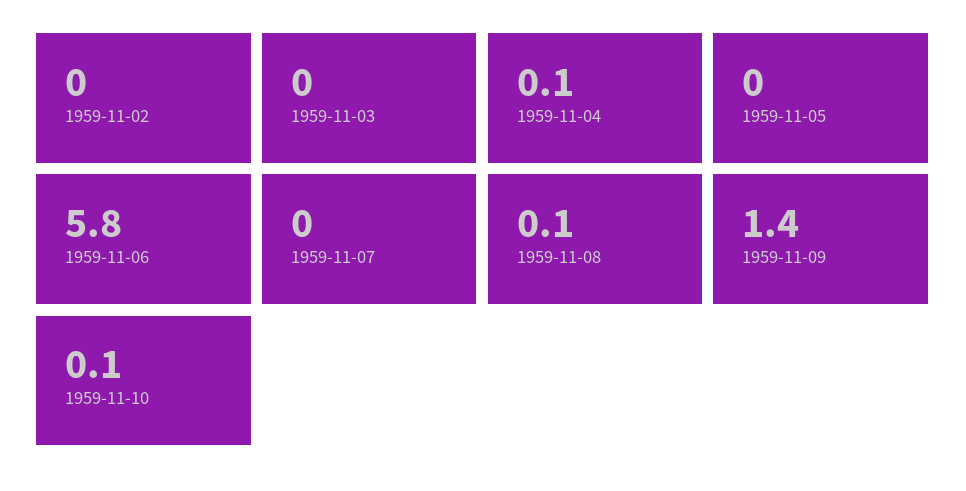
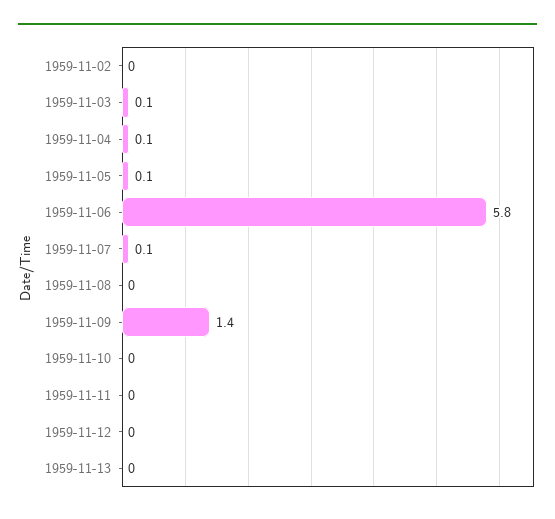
1959-11-03: 0 -> 0.1
1959-11-05: 0 -> 0.1
1959-11-07: 0 -> 0.1
1959-11-08: 0.1 -> 0
1959-11-10: 0.1 -> 0
1959-11-11: none -> 0
1959-11-12: none -> 0
1959-11-13: none -> 0

